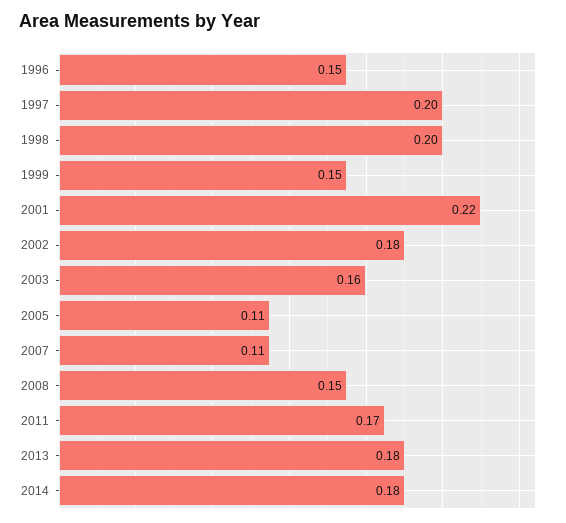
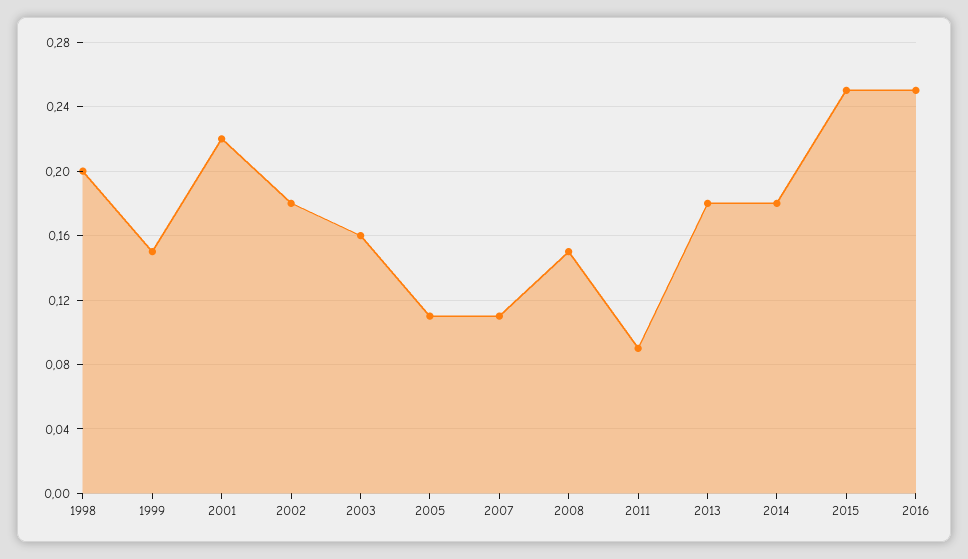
1996: 0.15 -> none
1997: 0.2 -> none
2011: 0.17 -> 0.09
2015: none -> 0.25
2016: none -> 0.25

